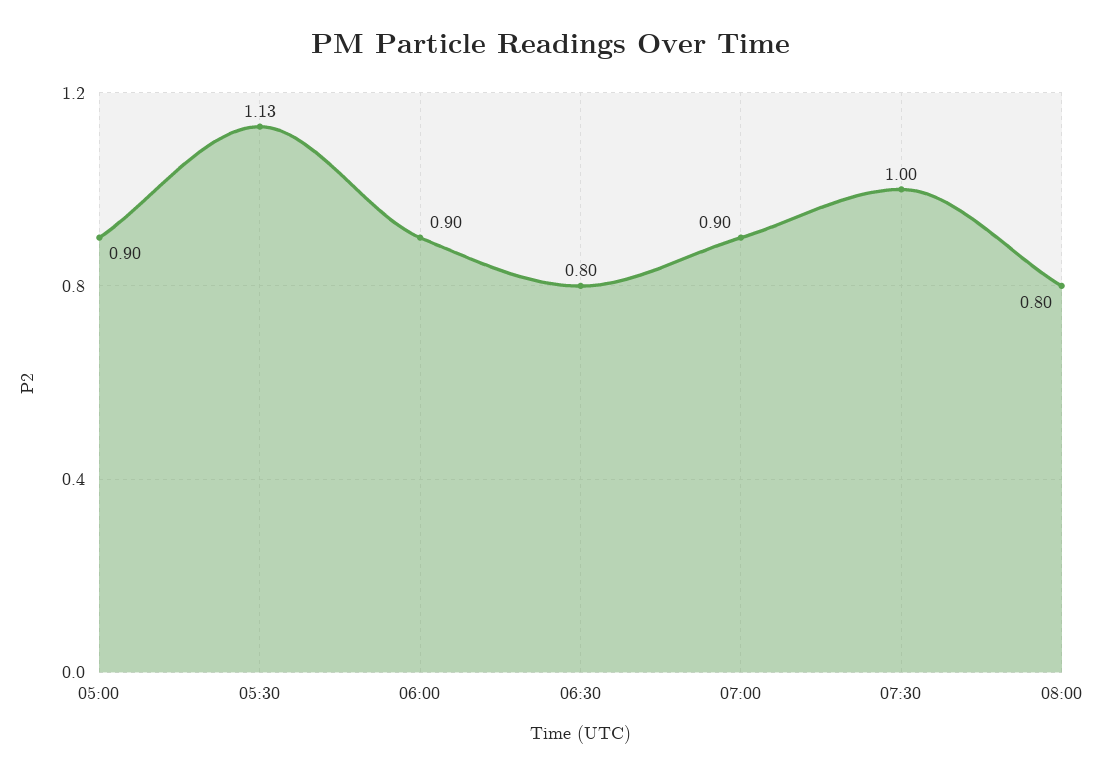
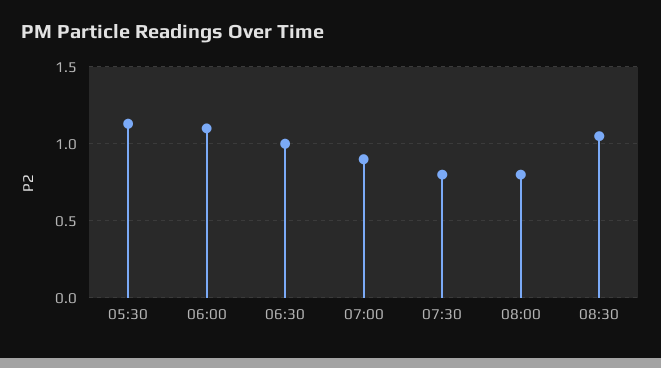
05:00: 0.9 -> none
06:00: 0.9 -> 1.1
06:30: 0.8 -> 1
07:30: 1 -> 0.8
08:30: none -> 1.05

